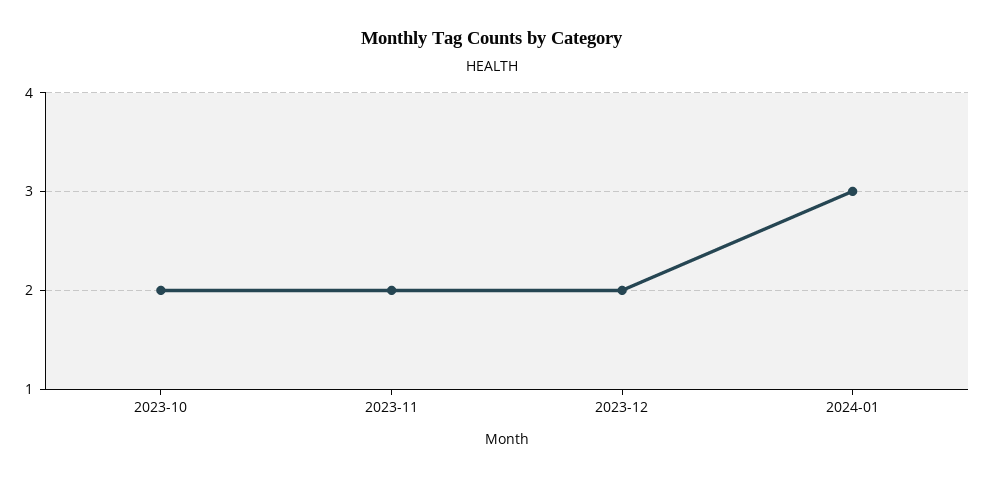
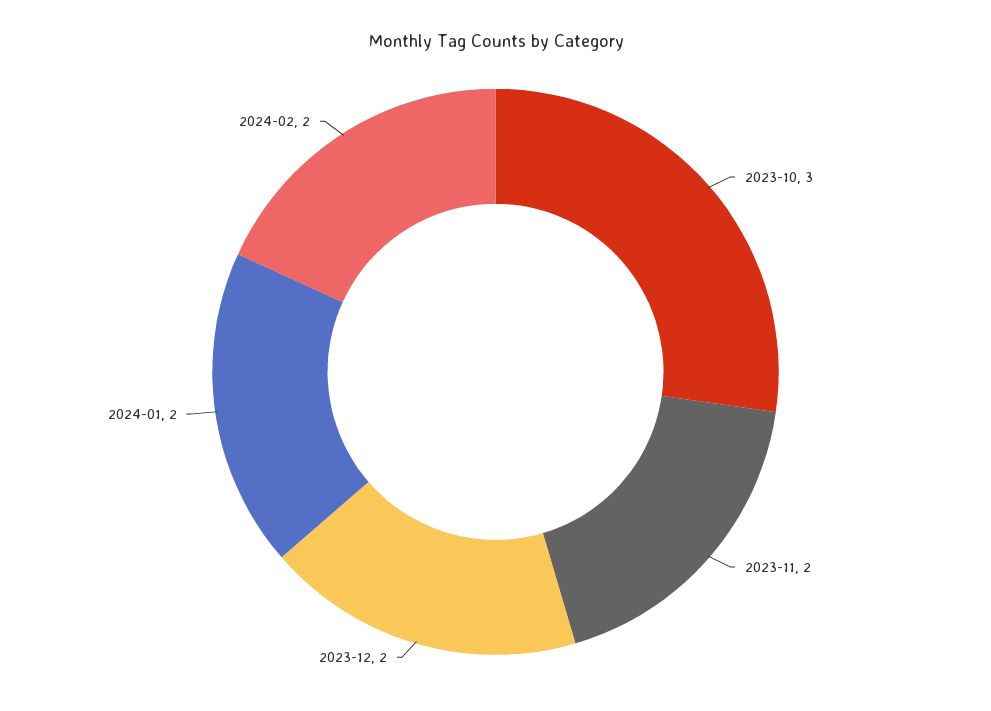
2023-10: 2 -> 3
2024-01: 3 -> 2
2024-02: none -> 2

